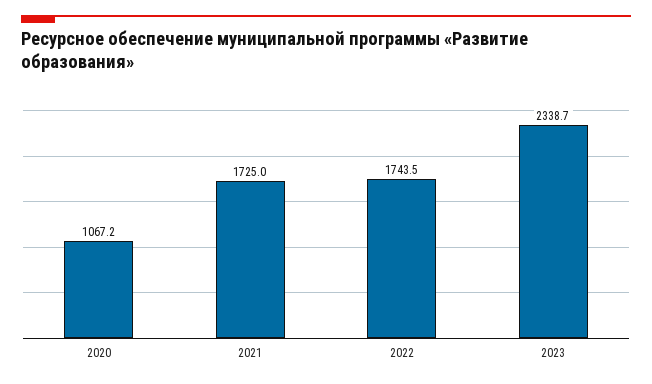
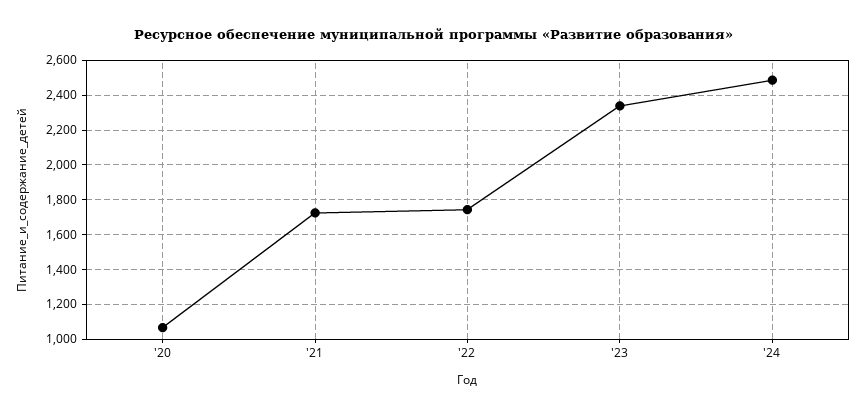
'24: none -> 2500

